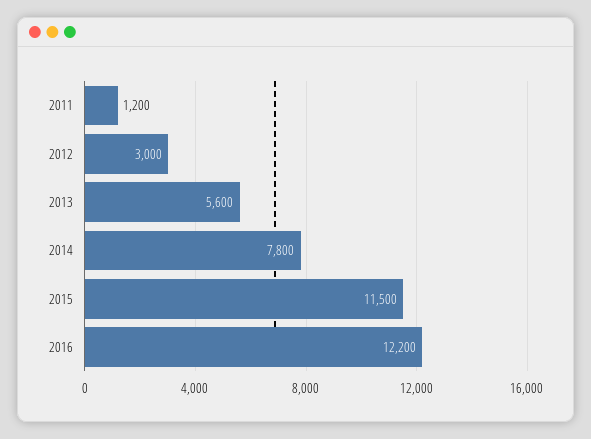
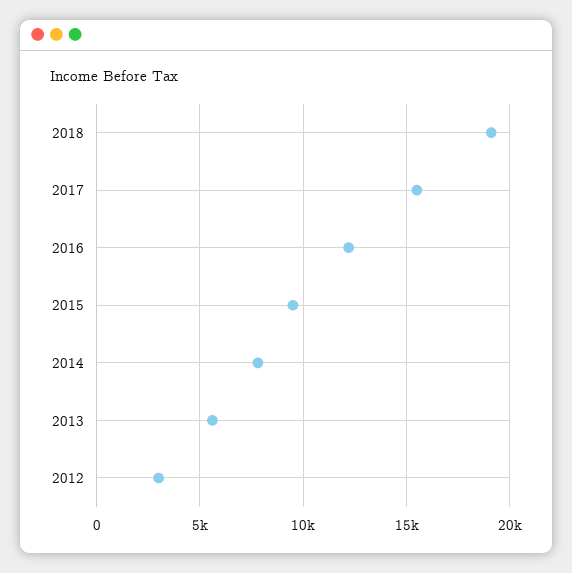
2011: 1200 -> none
2015: 11500 -> 9500
2018: none -> 19000
2017: none -> 15500

